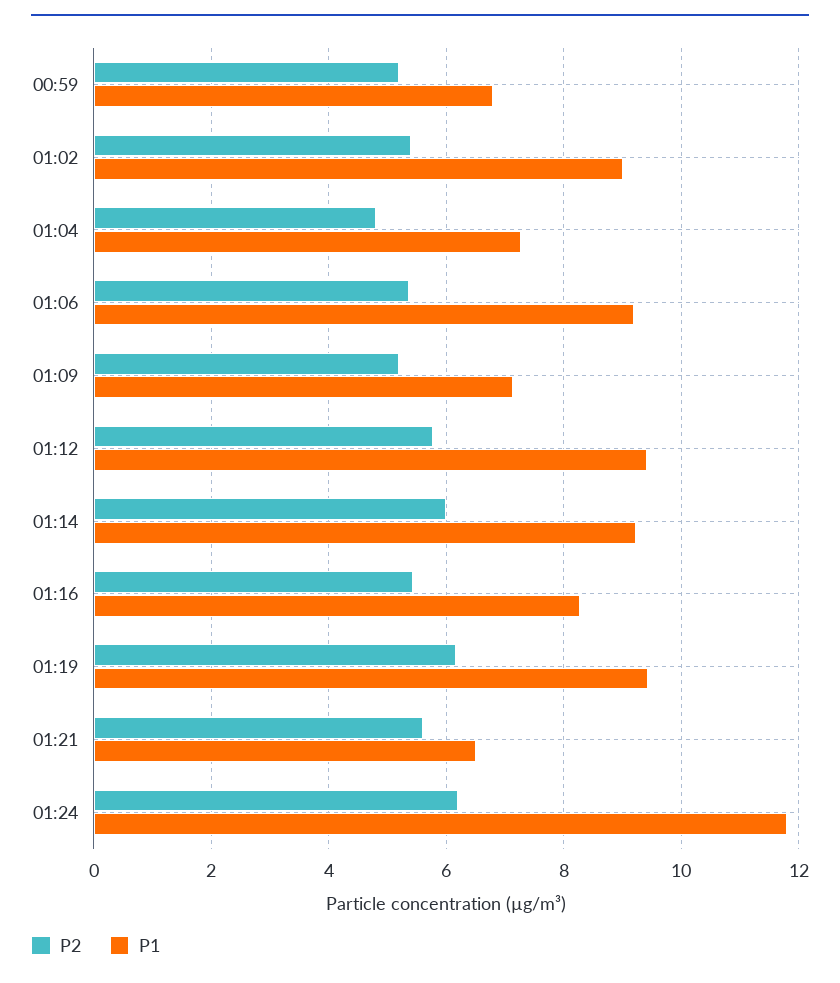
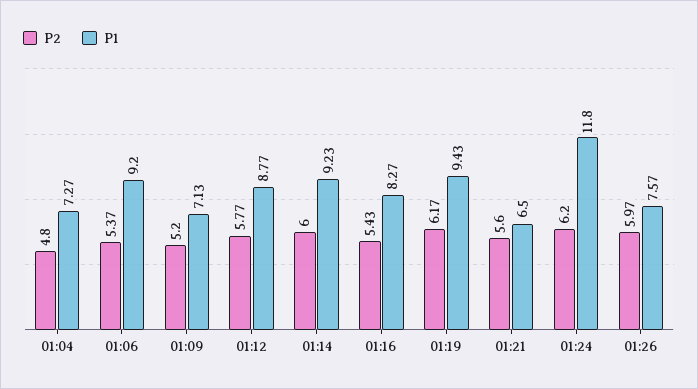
P2, 00:59: 5.2 -> none
P1, 00:59: 6.8 -> none
P2, 01:02: 5.4 -> none
P1, 01:02: 9 -> none
P1, 01:12: 9.4 -> 8.77
P2, 01:26: none -> 5.97
P1, 01:26: none -> 7.57

